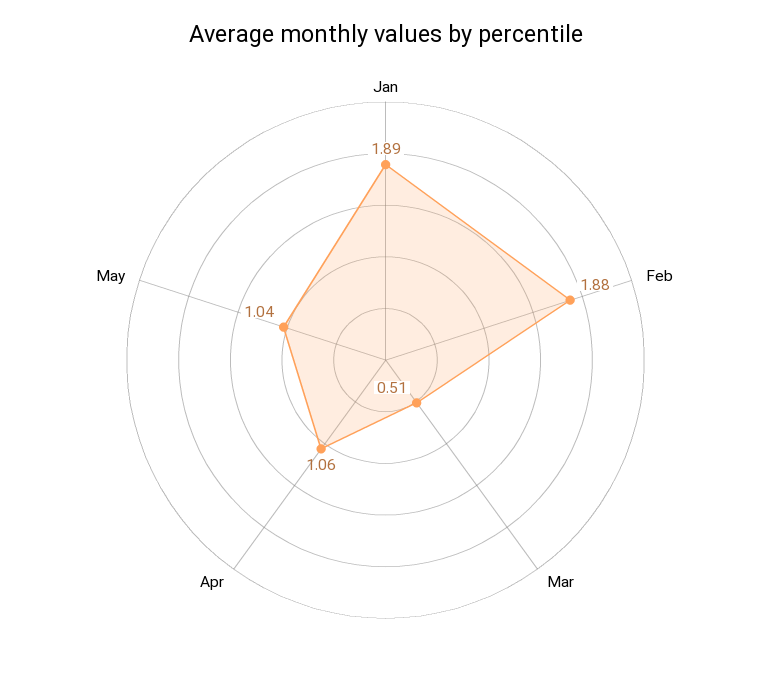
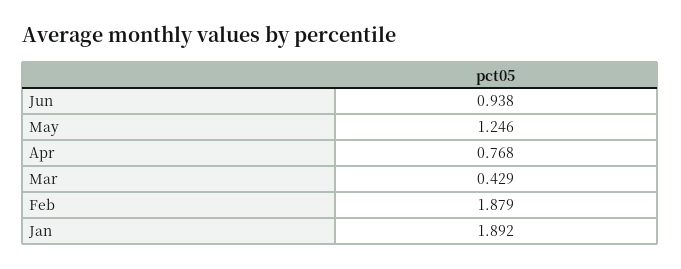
Mar: 0.51 -> 0.429
Apr: 1.06 -> 0.768
May: 1.04 -> 1.246
Jun: none -> 0.938

